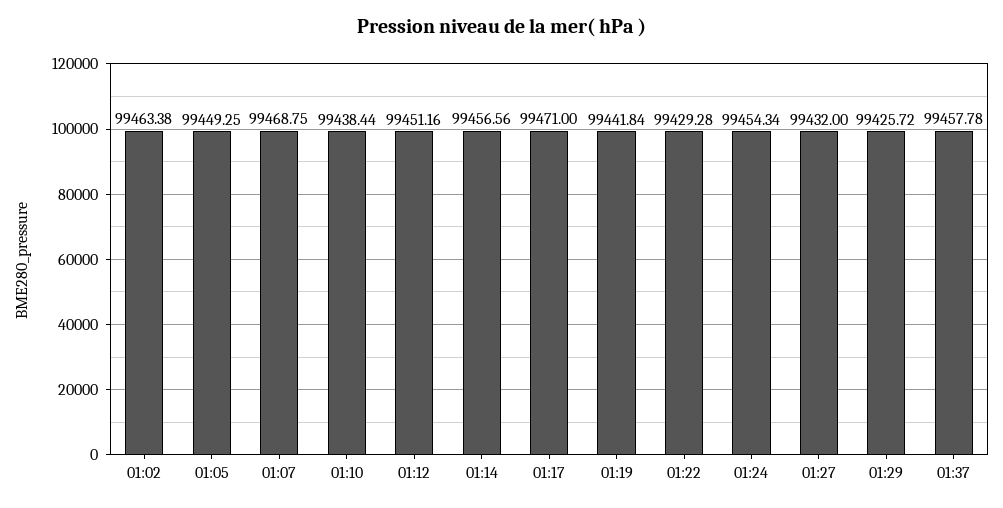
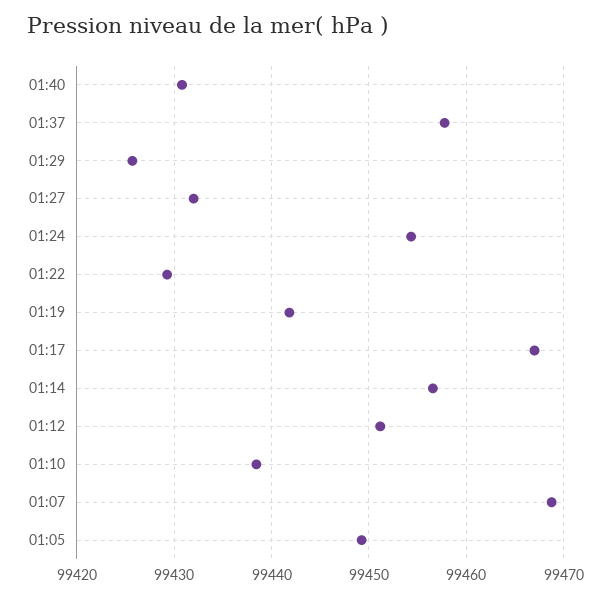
01:02: 99463.38 -> none
01:17: 99471 -> 99467
01:40: none -> 99431

